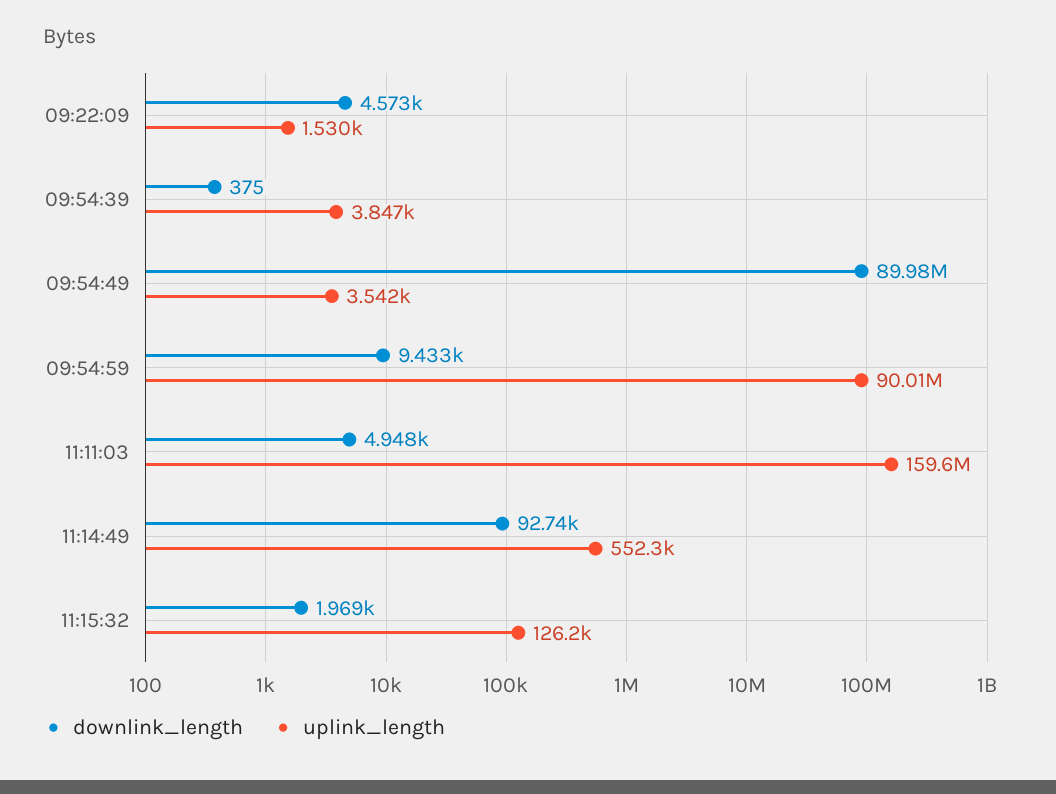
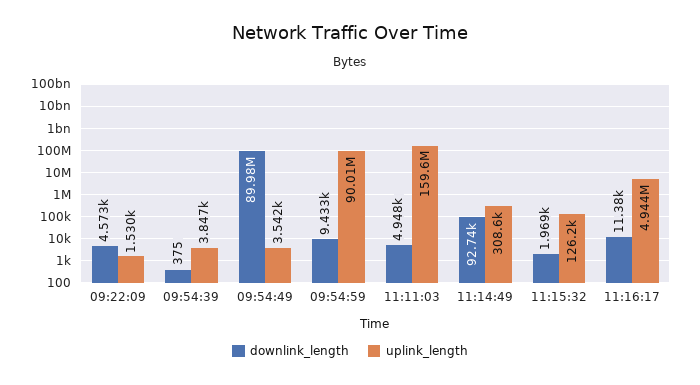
uplink_length, 11:14:49: 552300 -> 308600
downlink_length, 11:16:17: none -> 11380
uplink_length, 11:16:17: none -> 4944000

